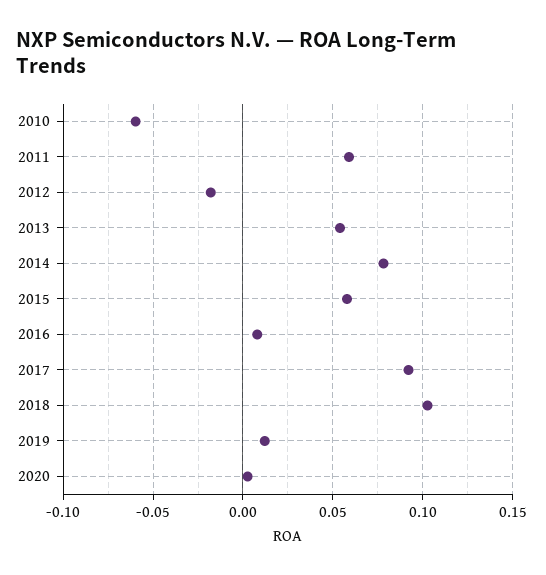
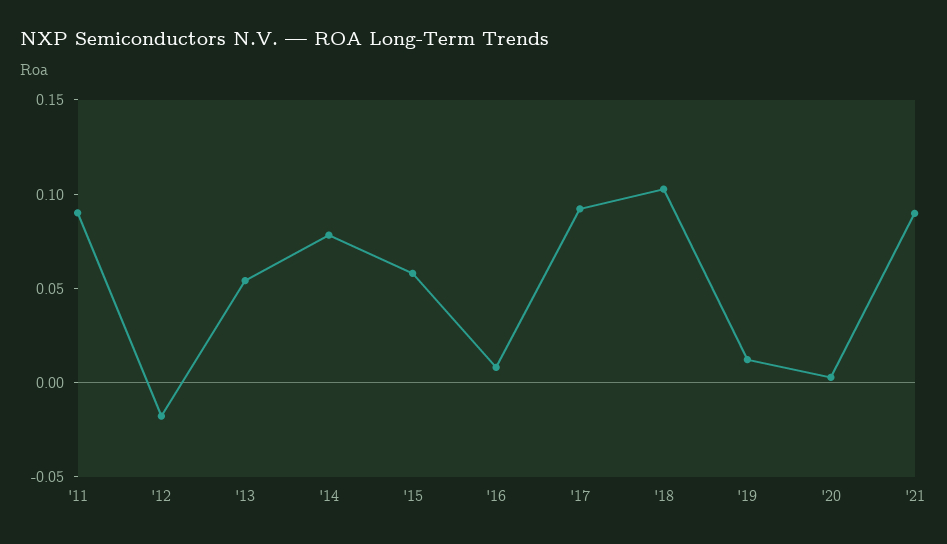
2010: -0.06 -> none
2011: 0.06 -> 0.09
'21: none -> 0.09

